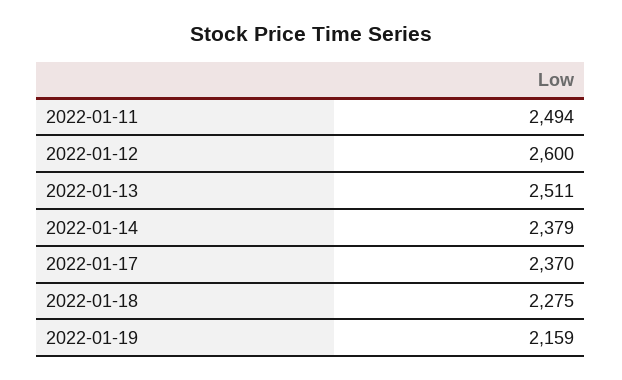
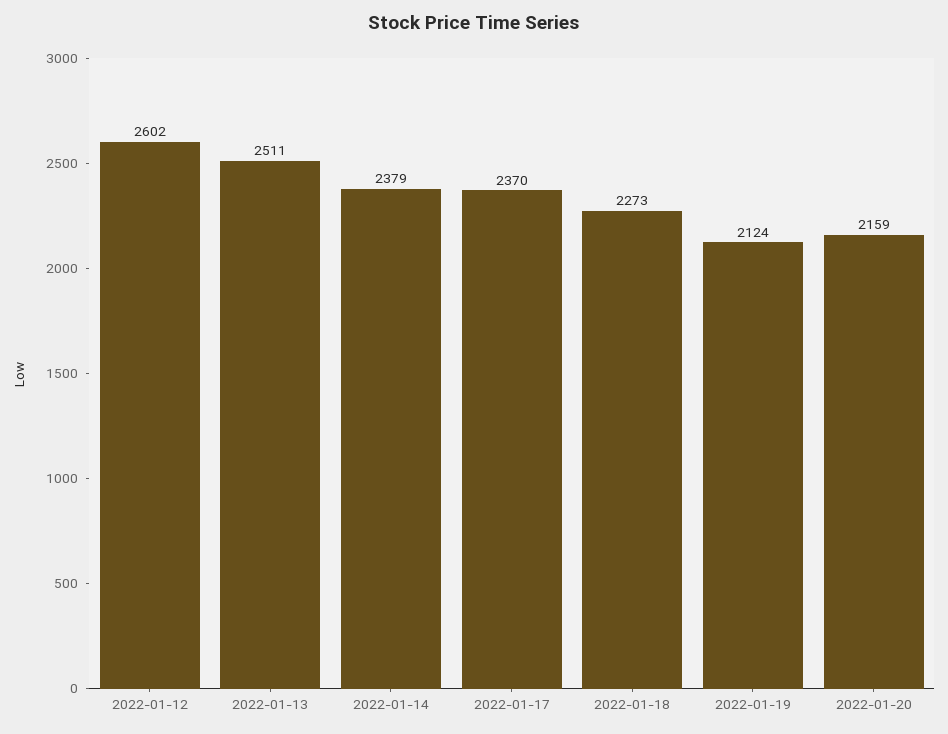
2022-01-11: 2494 -> none
2022-01-12: 2600 -> 2602
2022-01-18: 2275 -> 2273
2022-01-19: 2159 -> 2124
2022-01-20: none -> 2159

